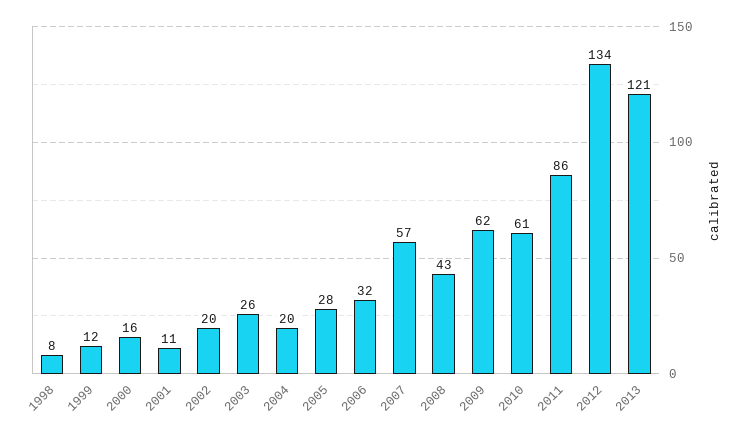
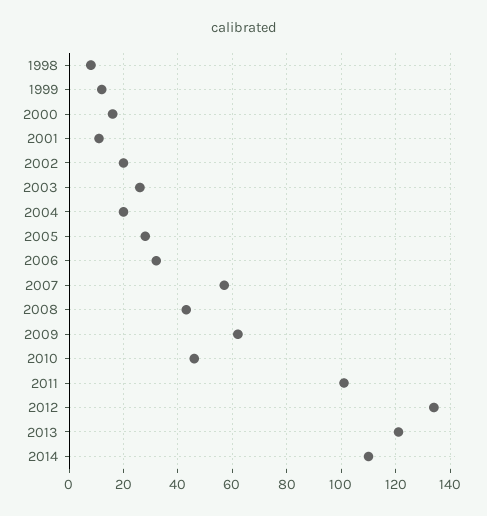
2010: 61 -> 45
2011: 86 -> 100
2014: none -> 110

